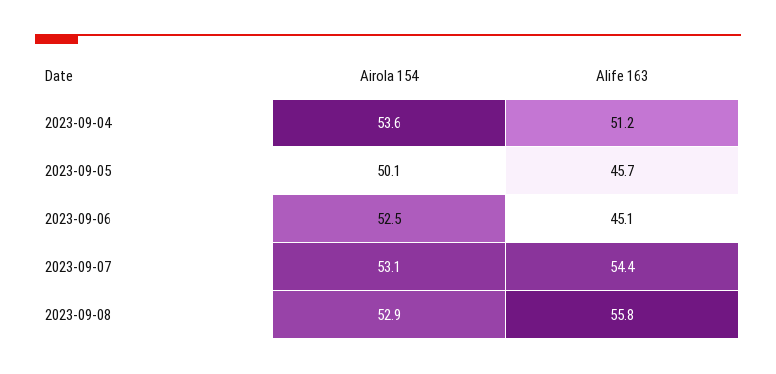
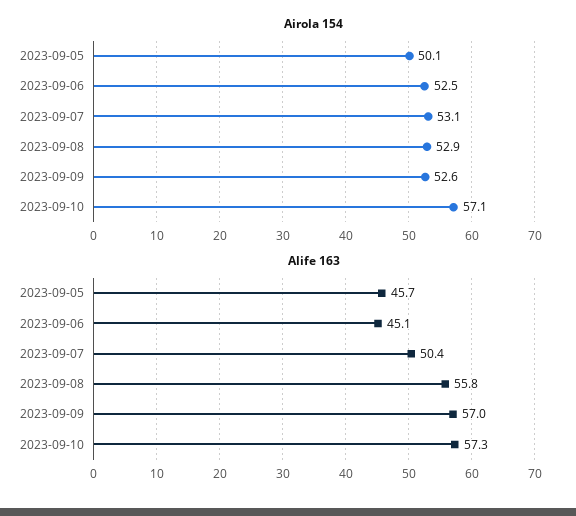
Airola 154, 2023-09-04: 53.6 -> none
Alife 163, 2023-09-04: 51.2 -> none
Alife 163, 2023-09-07: 54.4 -> 50.4
Airola 154, 2023-09-09: none -> 52.6
Airola 154, 2023-09-10: none -> 57.1
Alife 163, 2023-09-09: none -> 57
Alife 163, 2023-09-10: none -> 57.3

